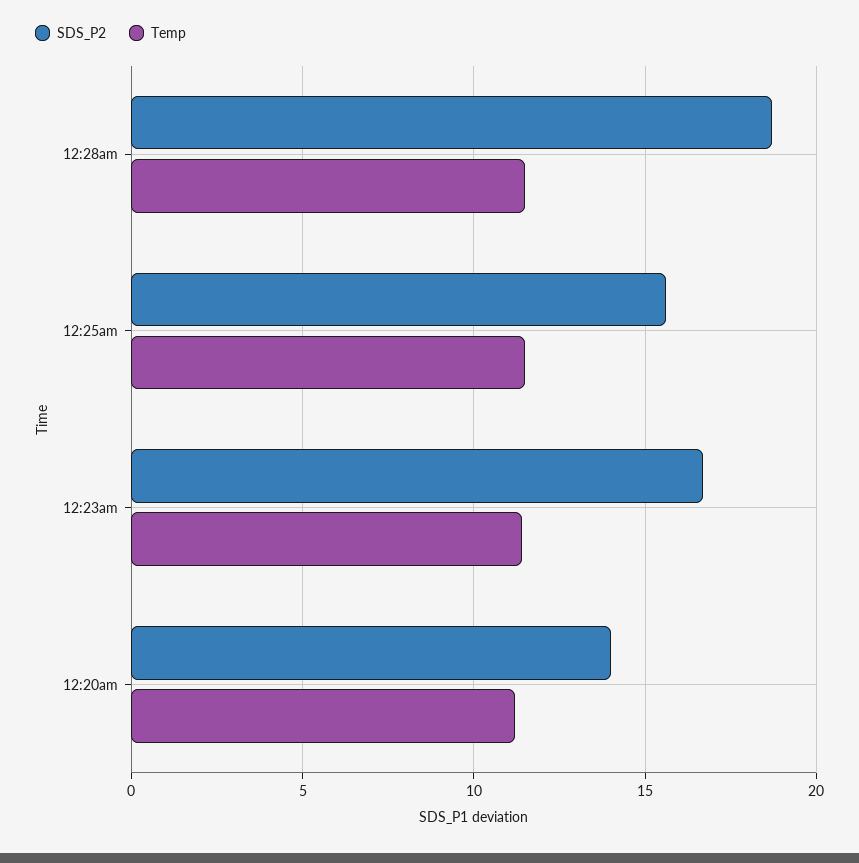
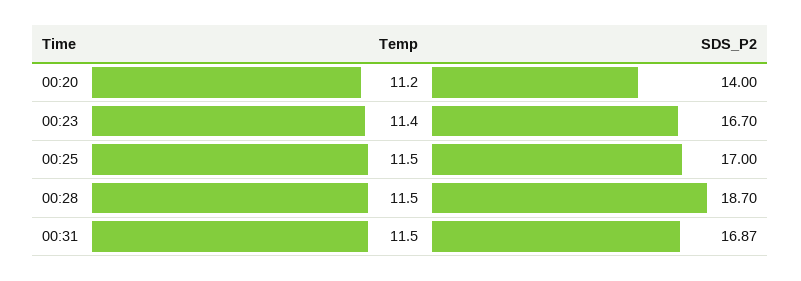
SDS_P2, 12:25am: 15.5 -> 17
Temp, 00:31: none -> 11.5
SDS_P2, 00:31: none -> 16.87

